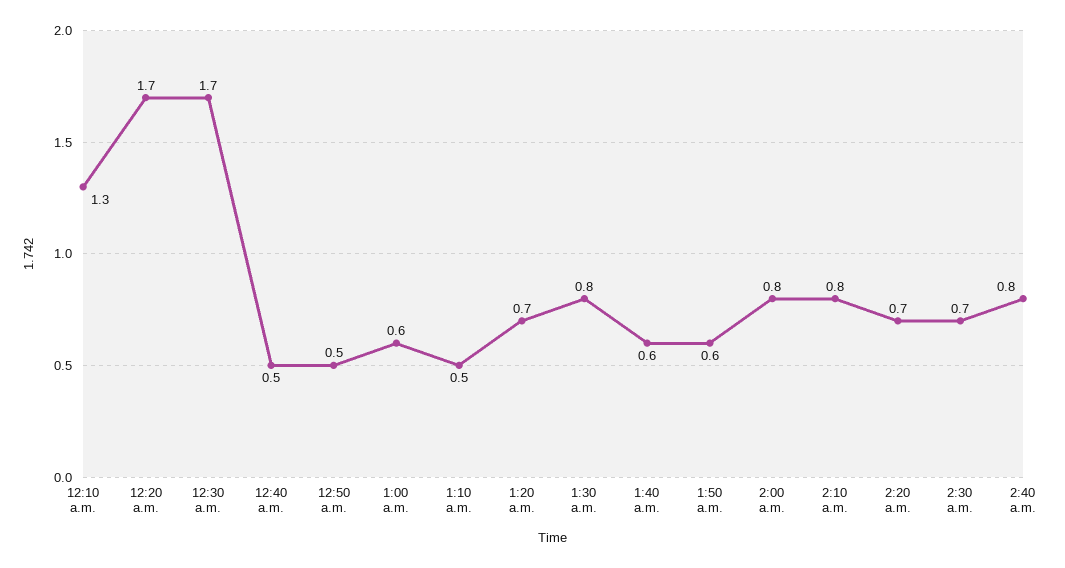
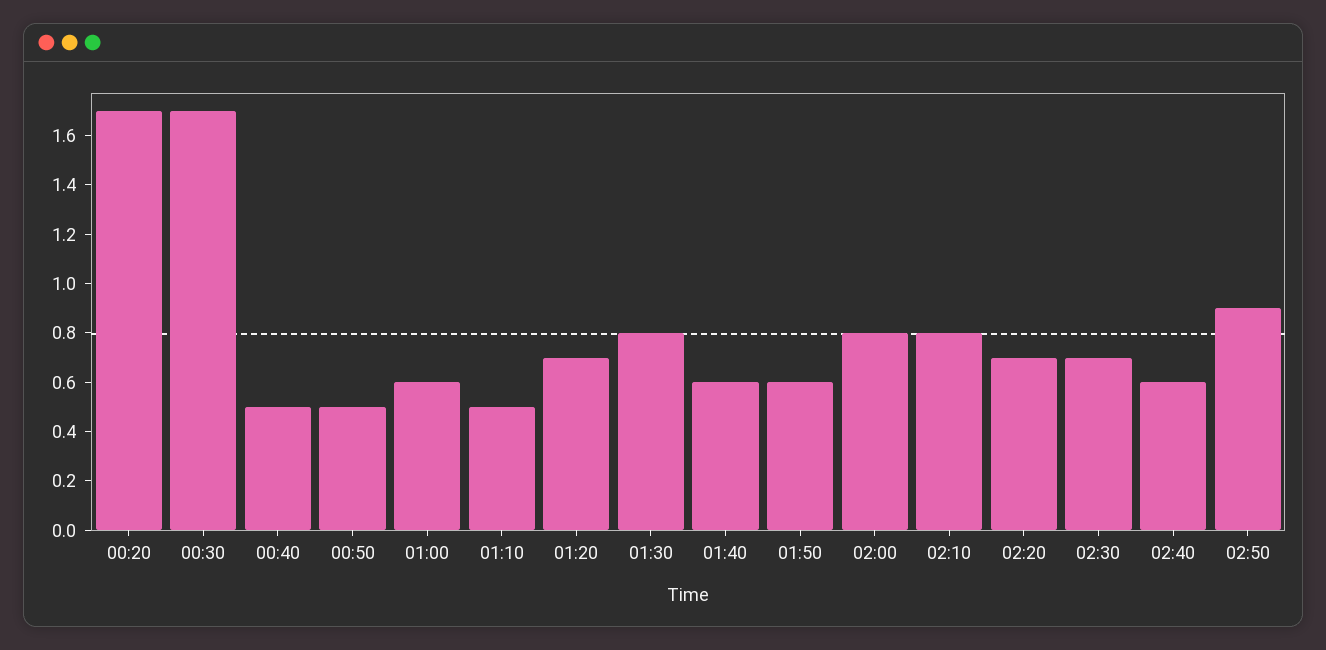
12:10 a.m.: 1.3 -> none
2:40 a.m.: 0.8 -> 0.6
02:50: none -> 0.9

